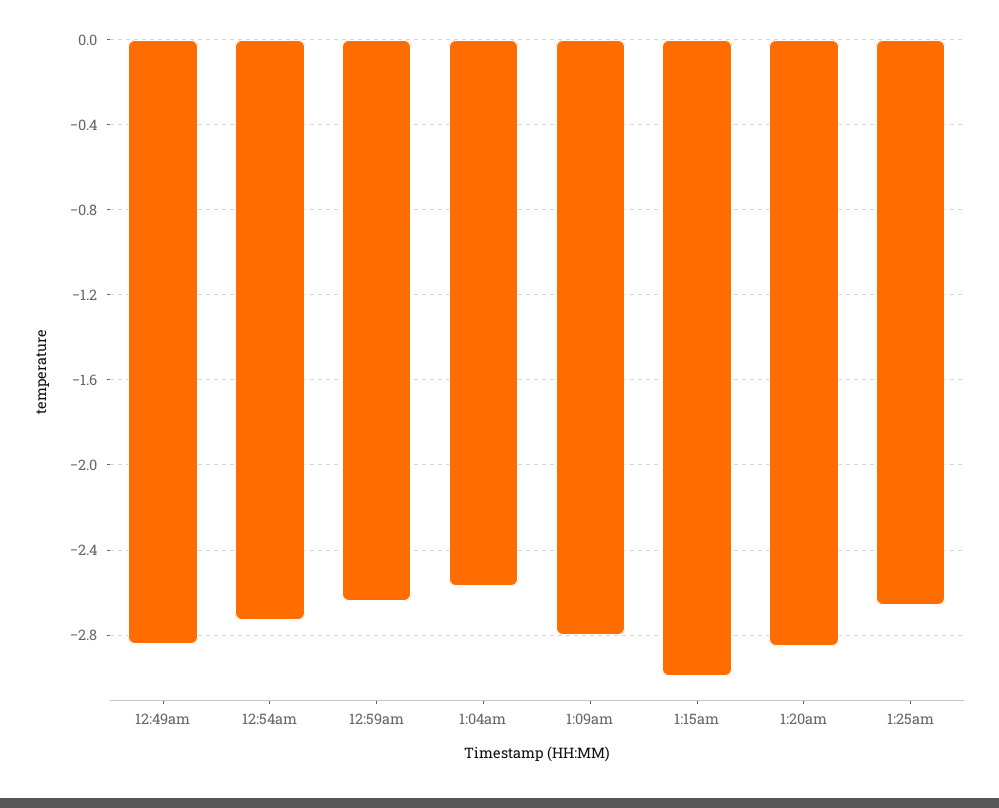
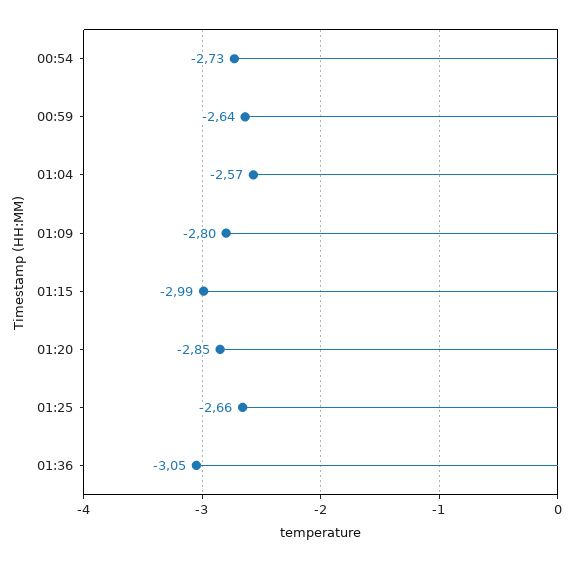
12:49am: -2.85 -> none
01:36: none -> -3.05

